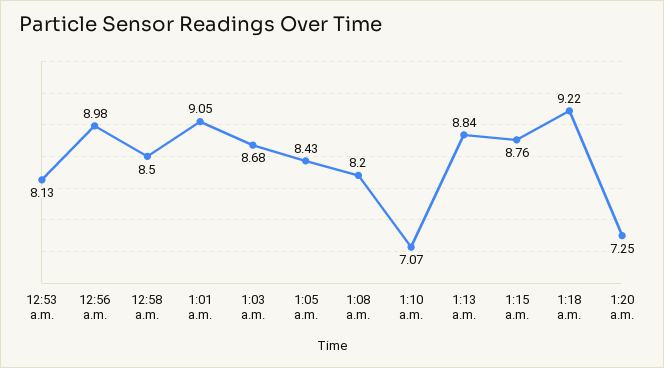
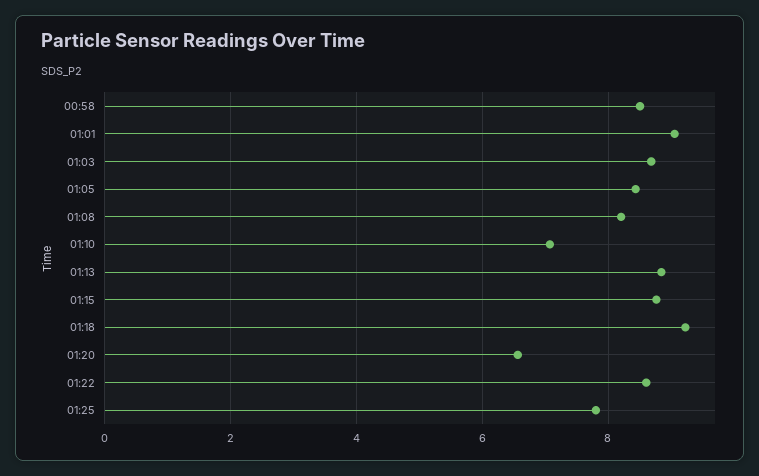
12:53 a.m.: 8.13 -> none
12:56 a.m.: 8.98 -> none
1:20 a.m.: 7.25 -> 6.6
01:22: none -> 8.6
01:25: none -> 7.8

